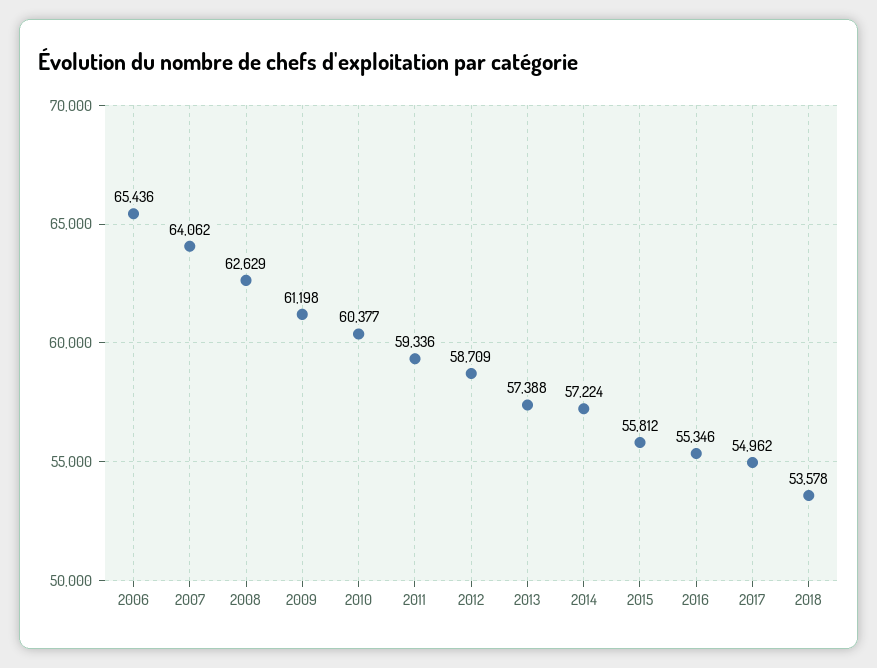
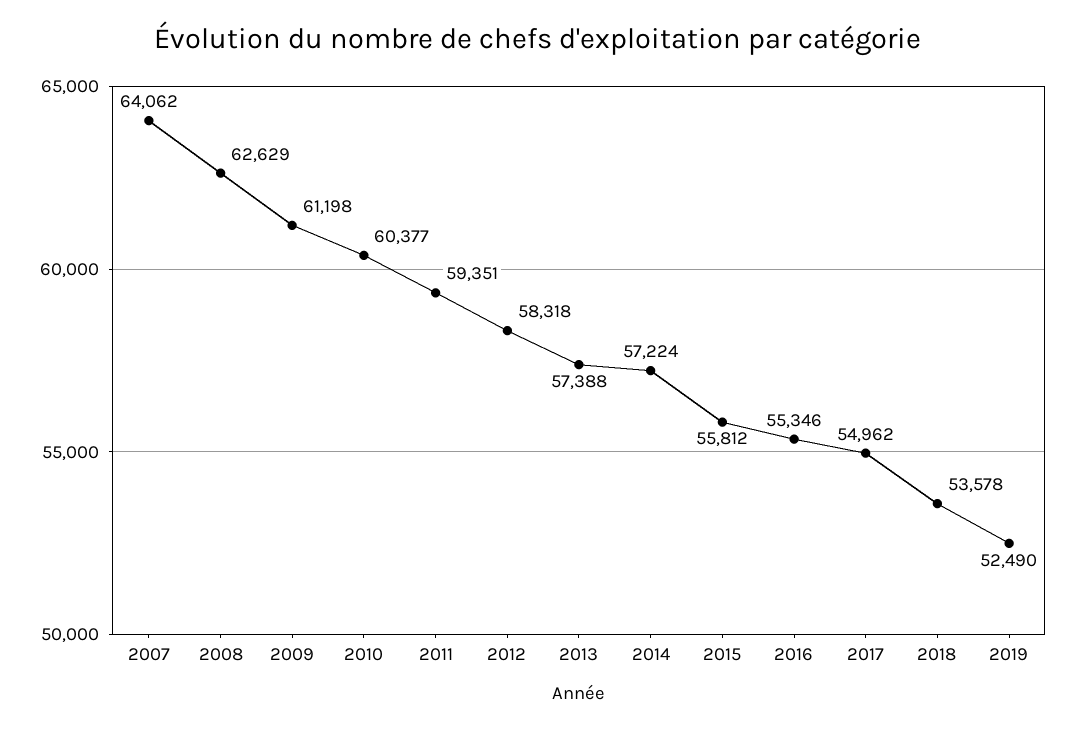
2006: 65436 -> none
2011: 59336 -> 59351
2012: 58709 -> 58318
2019: none -> 52490

